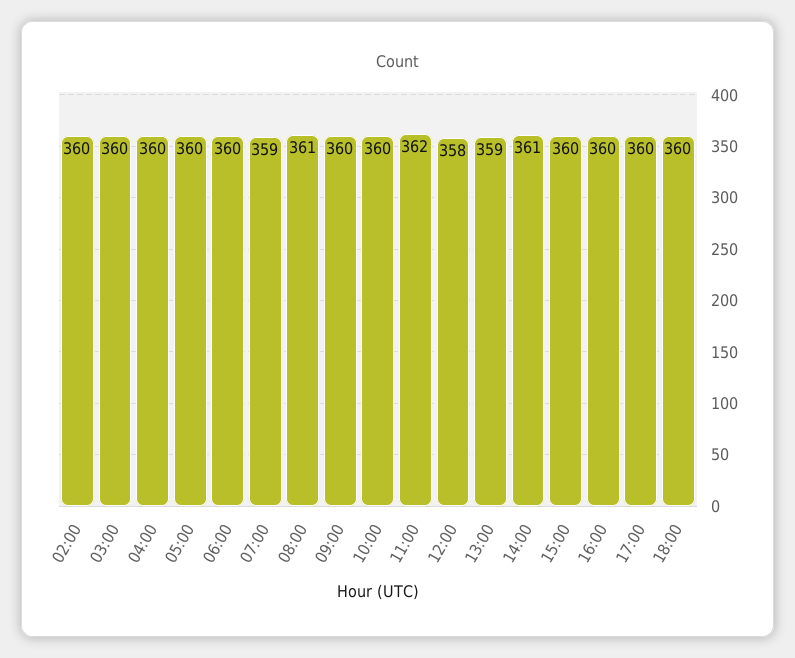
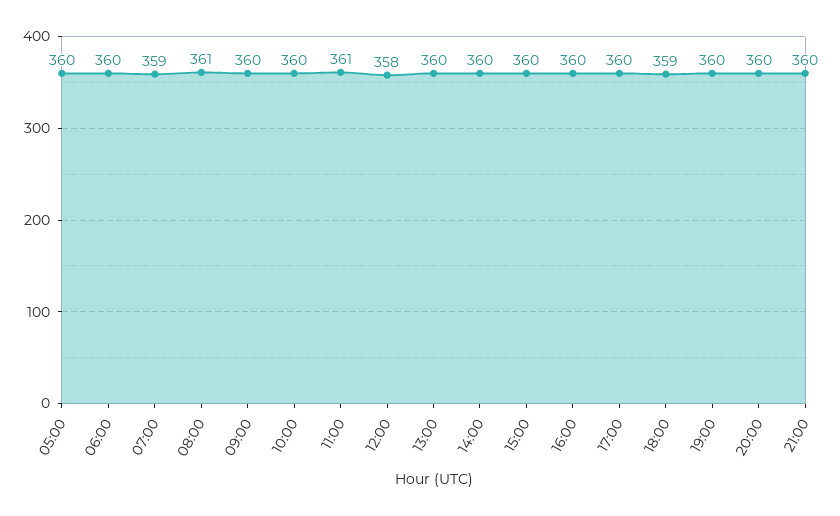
02:00: 360 -> none
03:00: 360 -> none
04:00: 360 -> none
11:00: 362 -> 361
13:00: 359 -> 360
14:00: 361 -> 360
18:00: 360 -> 359
19:00: none -> 360
20:00: none -> 360
21:00: none -> 360

